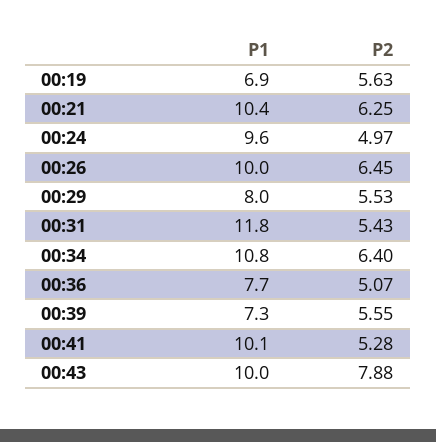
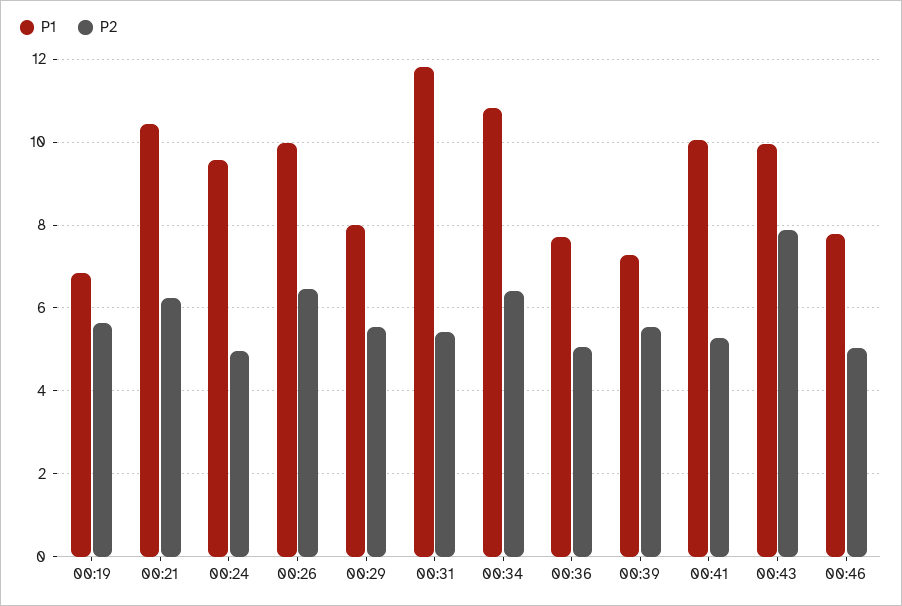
P1, 00:46: none -> 7.8
P2, 00:46: none -> 5

